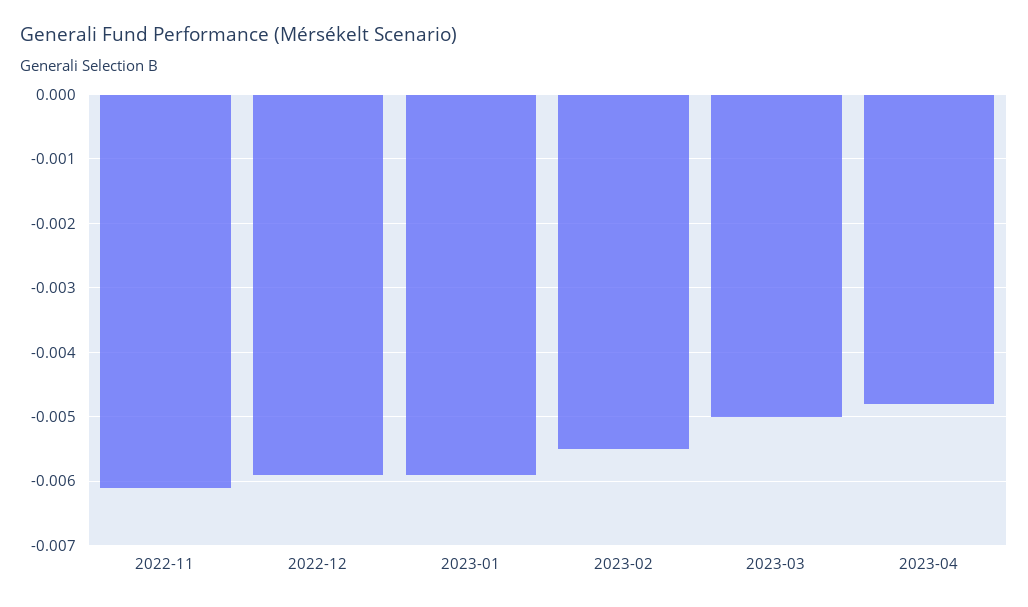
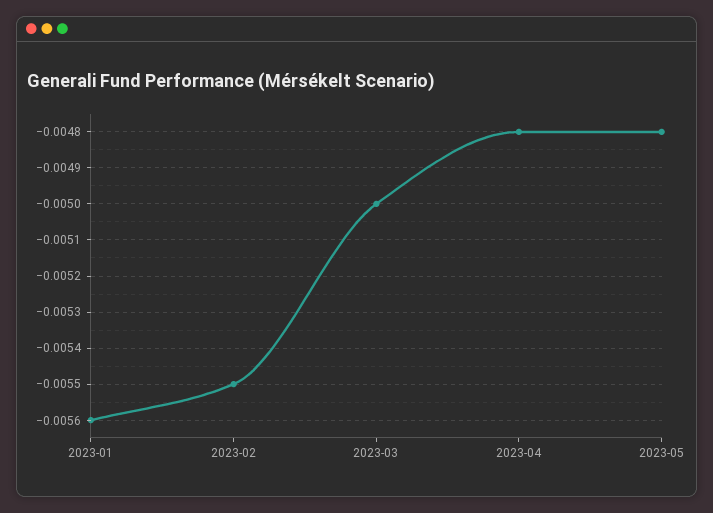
2022-11: -0.0061 -> none
2022-12: -0.0059 -> none
2023-01: -0.0059 -> -0.0056
2023-05: none -> -0.0048

